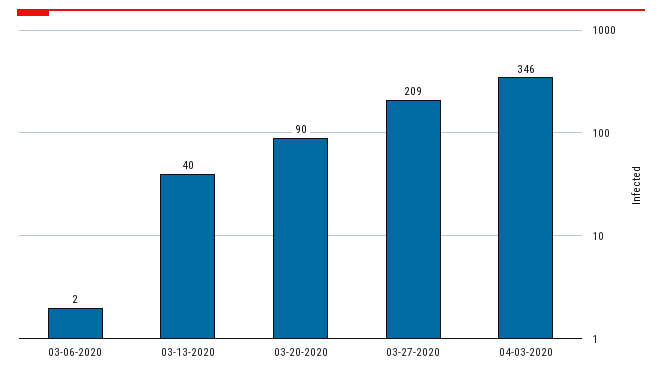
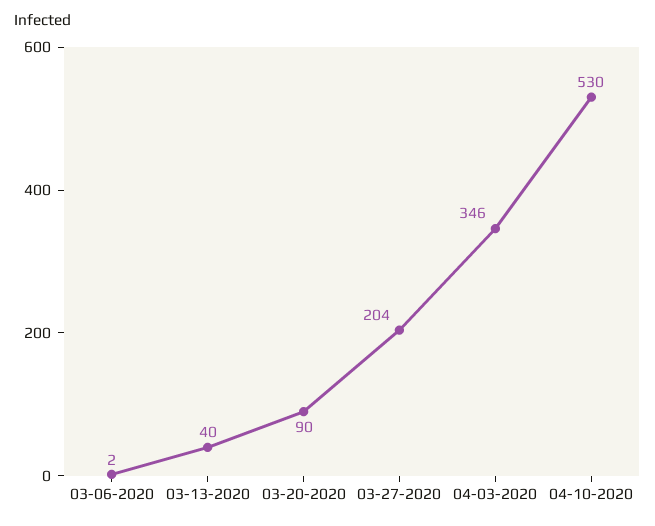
03-27-2020: 209 -> 204
04-10-2020: none -> 530

